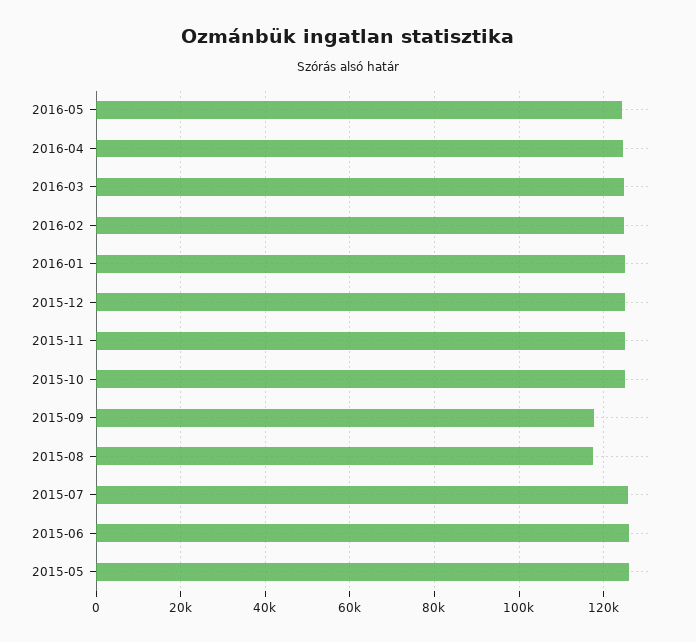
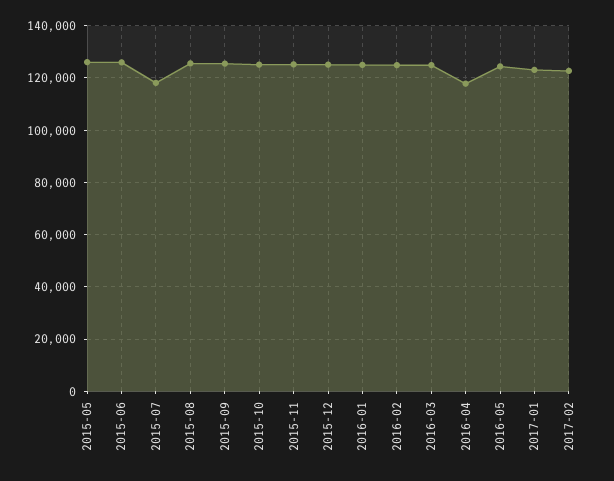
2016-04: 124000 -> 117500
2015-09: 118000 -> 125000
2015-08: 118000 -> 125000
2015-07: 126000 -> 117500
2017-01: none -> 122500
2017-02: none -> 122500

